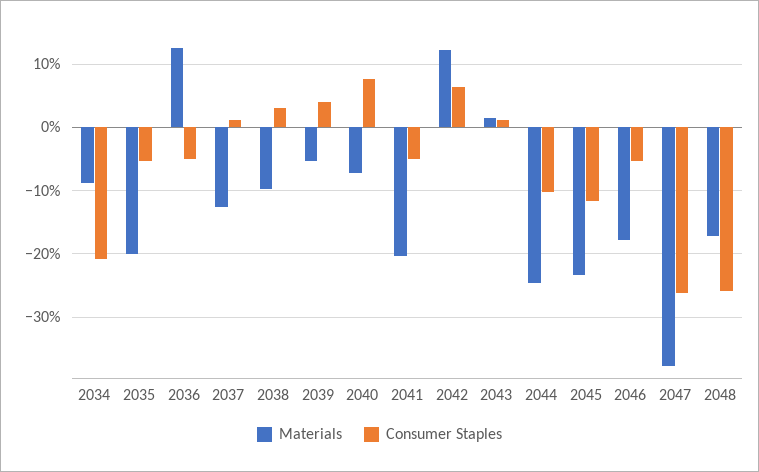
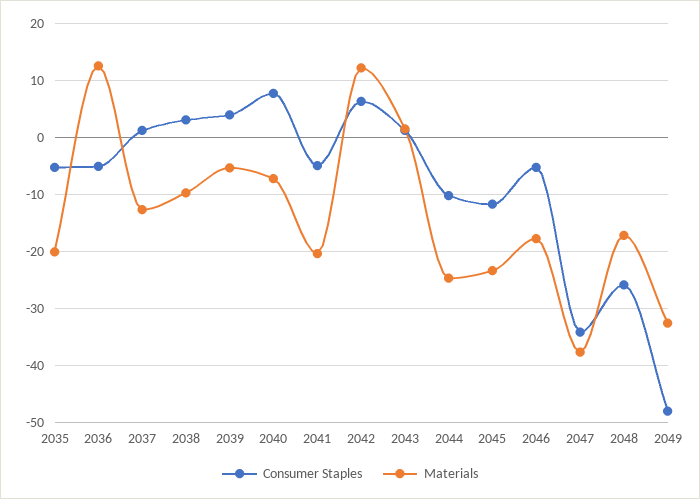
Materials, 2034: -9 -> none
Consumer Staples, 2034: -21 -> none
Consumer Staples, 2047: -26 -> -34
Consumer Staples, 2049: none -> -48
Materials, 2049: none -> -32

